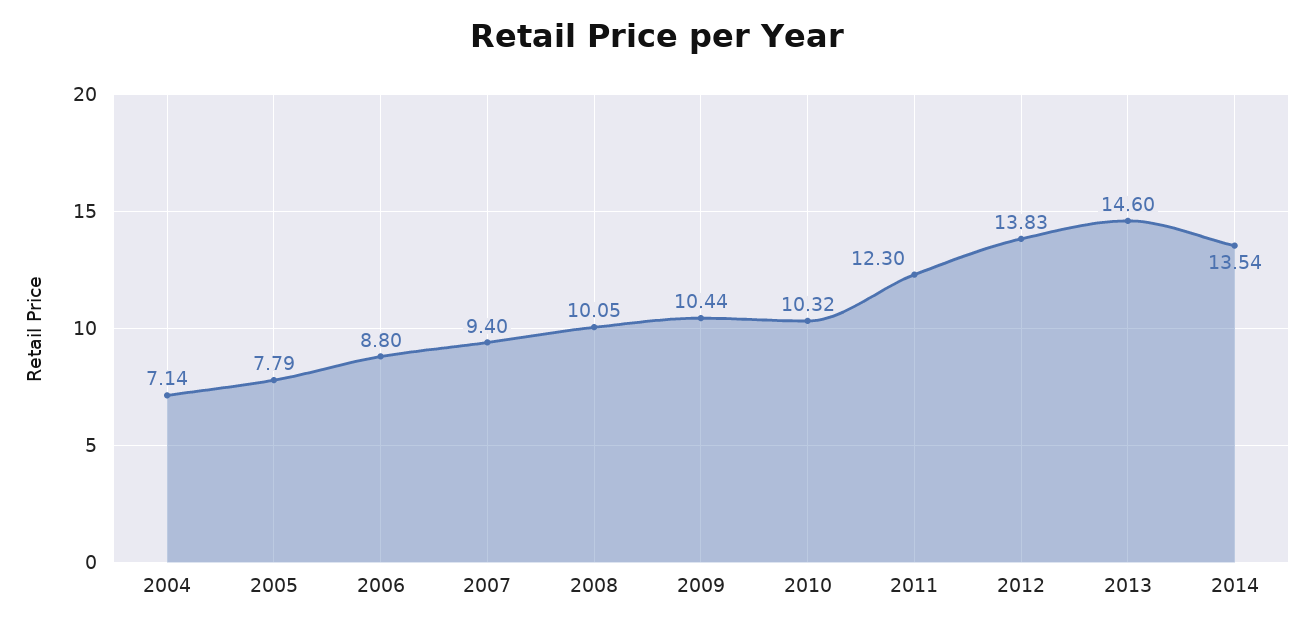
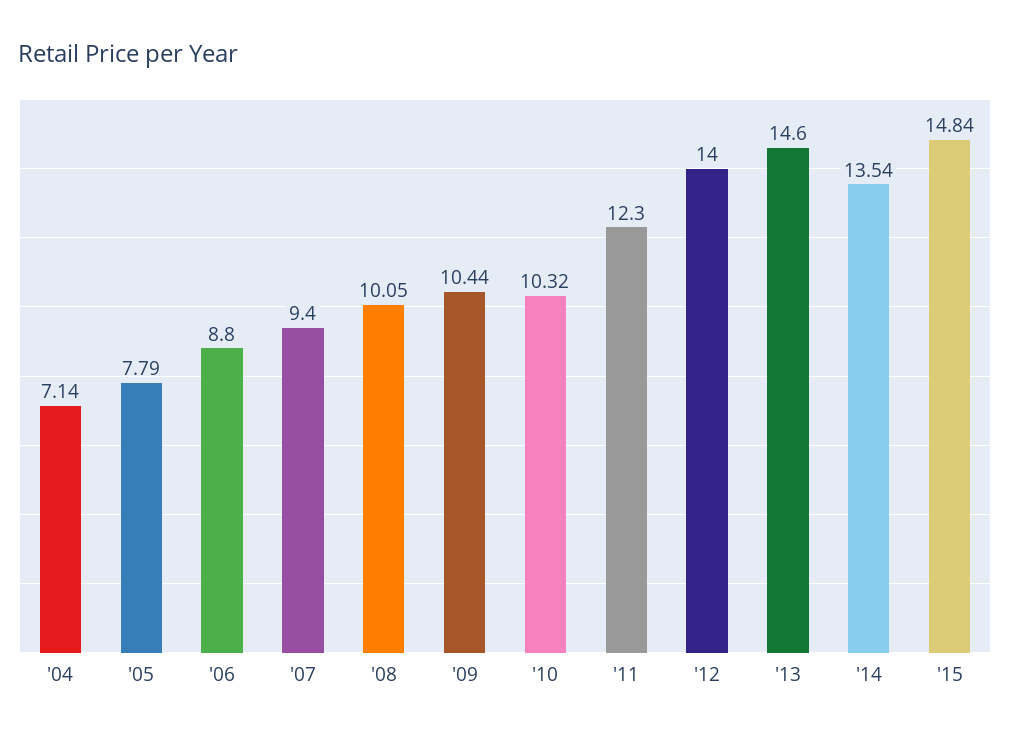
2012: 13.83 -> 14
'15: none -> 14.84

